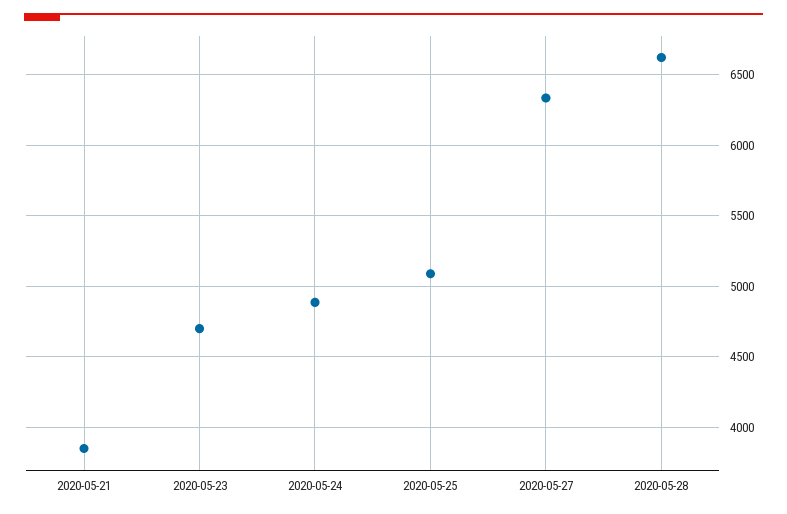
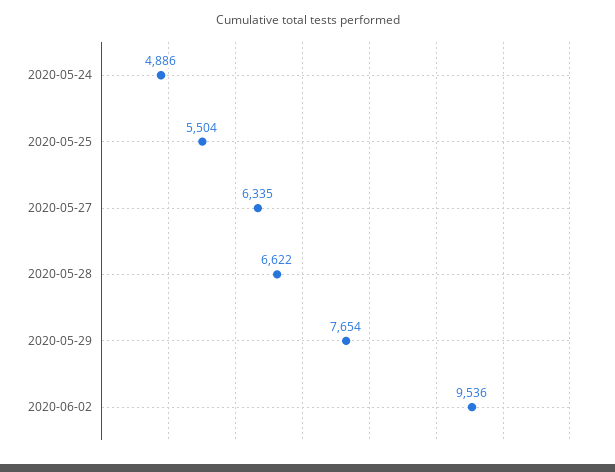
2020-05-21: 3850 -> none
2020-05-23: 4700 -> none
2020-05-25: 5100 -> 5504
2020-05-29: none -> 7654
2020-06-02: none -> 9536

